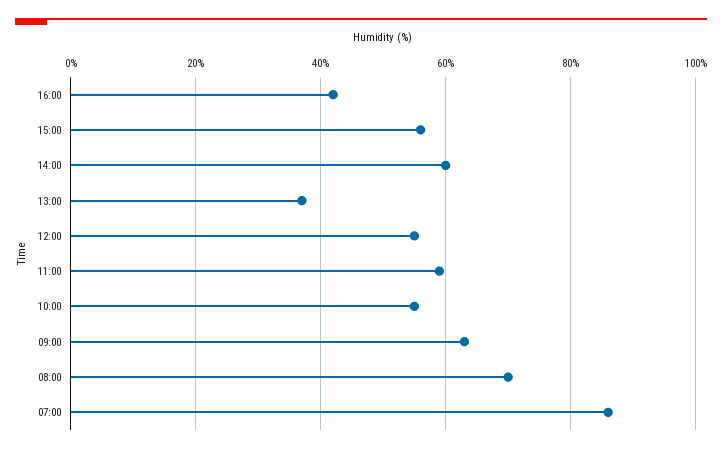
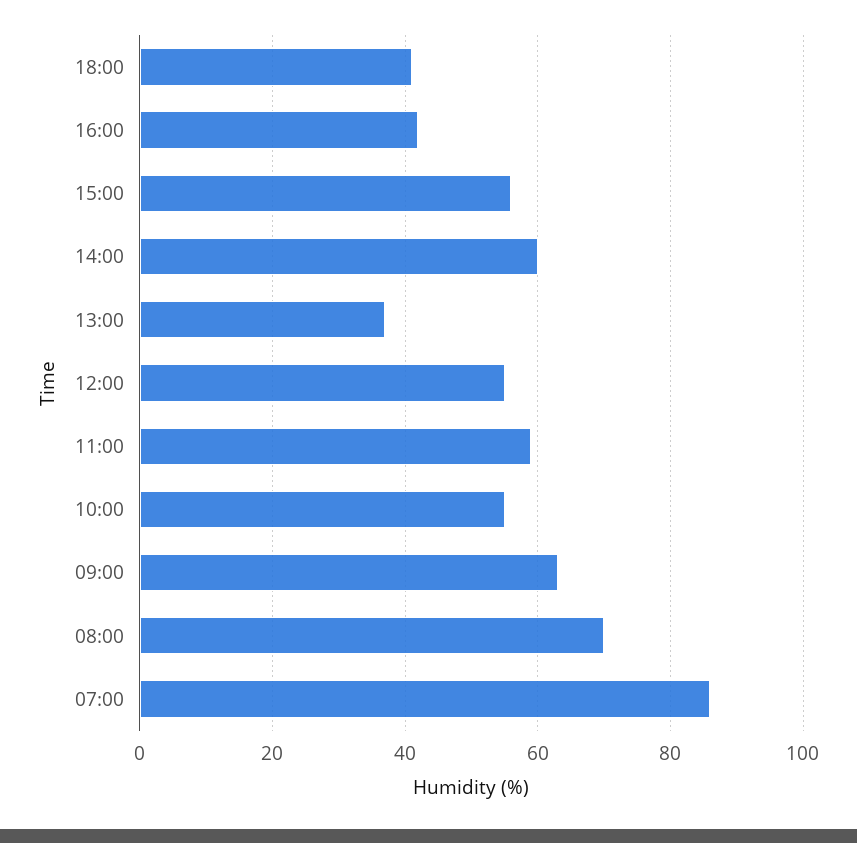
18:00: none -> 40

